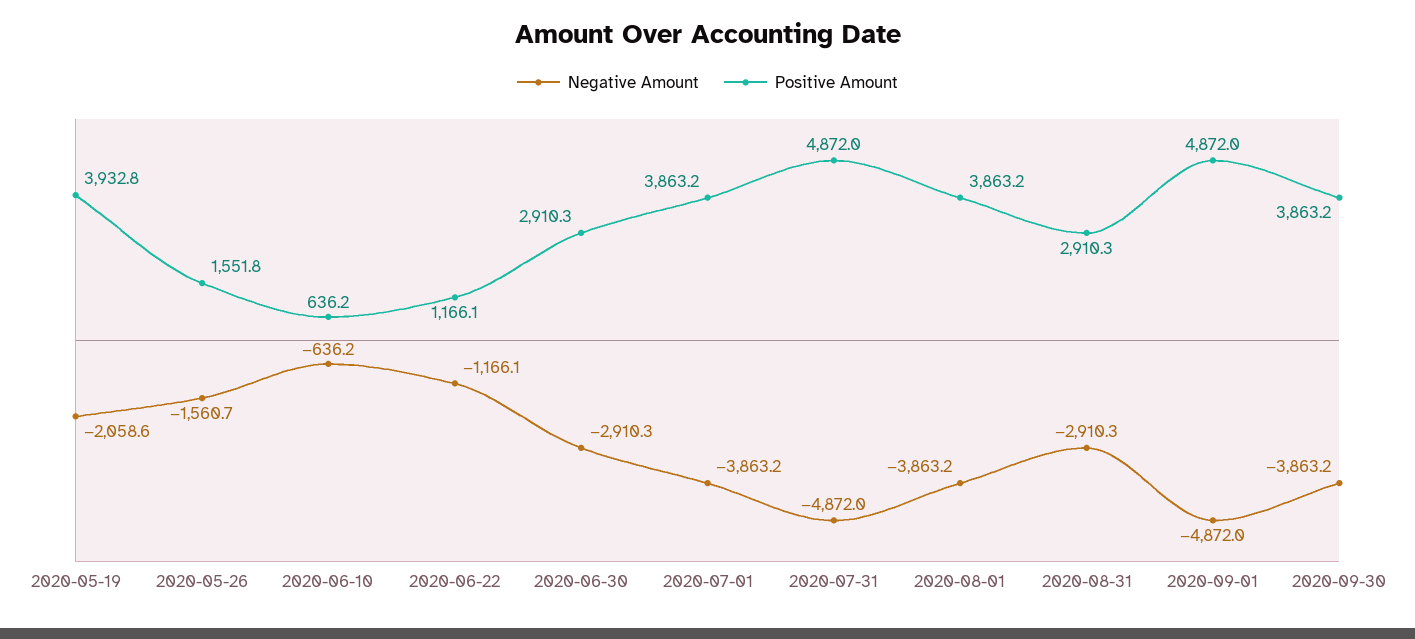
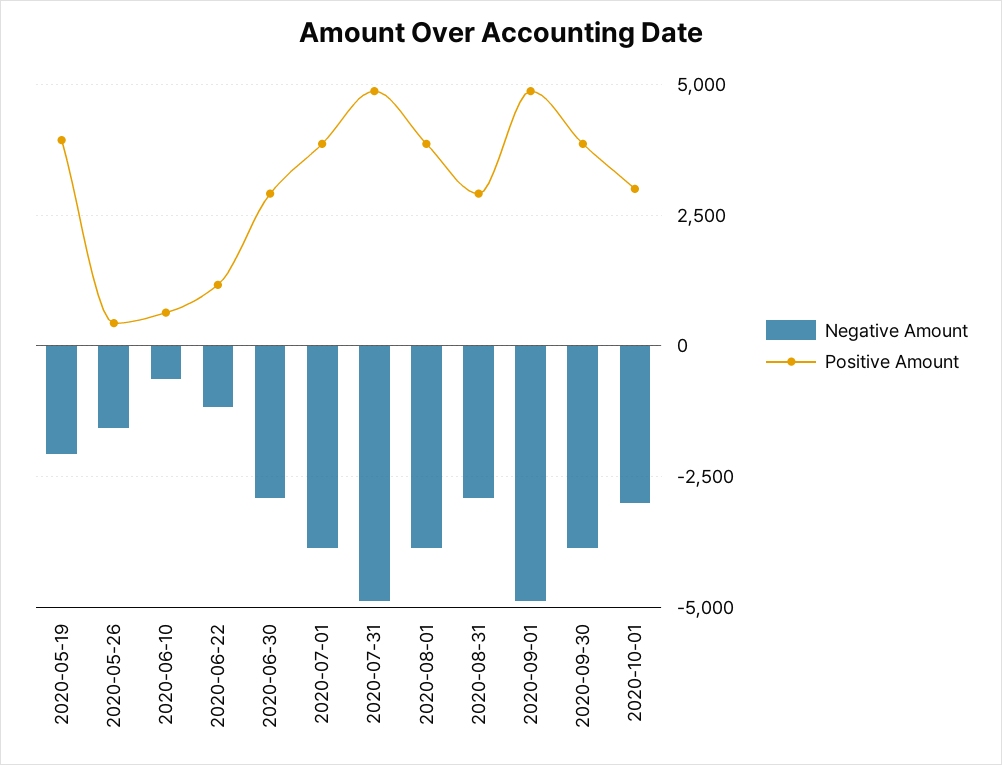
Positive Amount, 2020-05-26: 1551.8 -> 500
Negative Amount, 2020-10-01: none -> -3000
Positive Amount, 2020-10-01: none -> 3000

